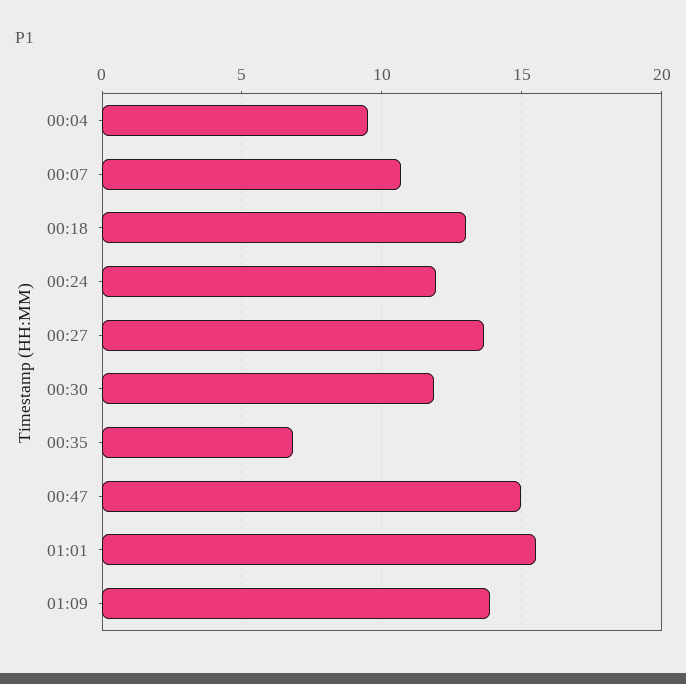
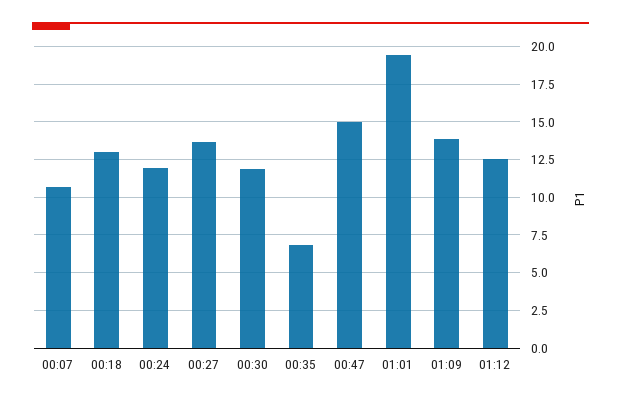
00:04: 9.5 -> none
01:01: 15.5 -> 19.5
01:12: none -> 12.5

